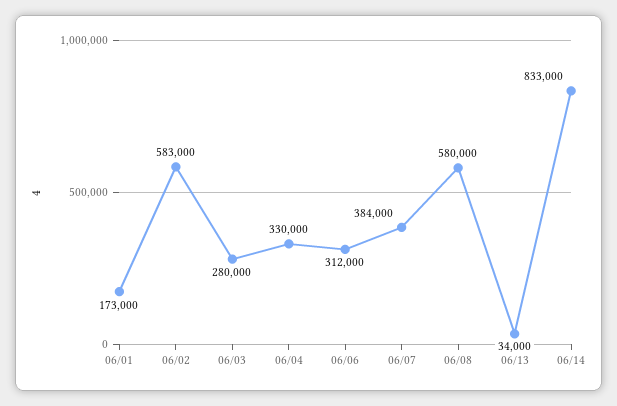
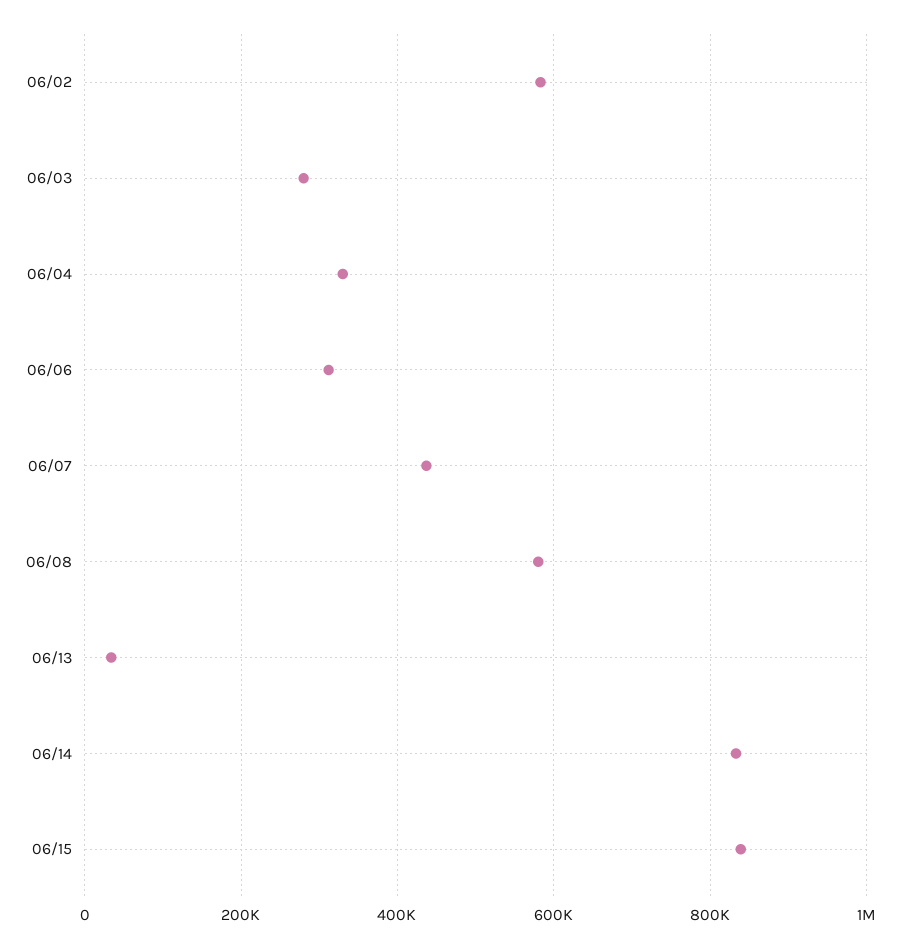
06/01: 173000 -> none
06/07: 384000 -> 440000
06/15: none -> 840000

